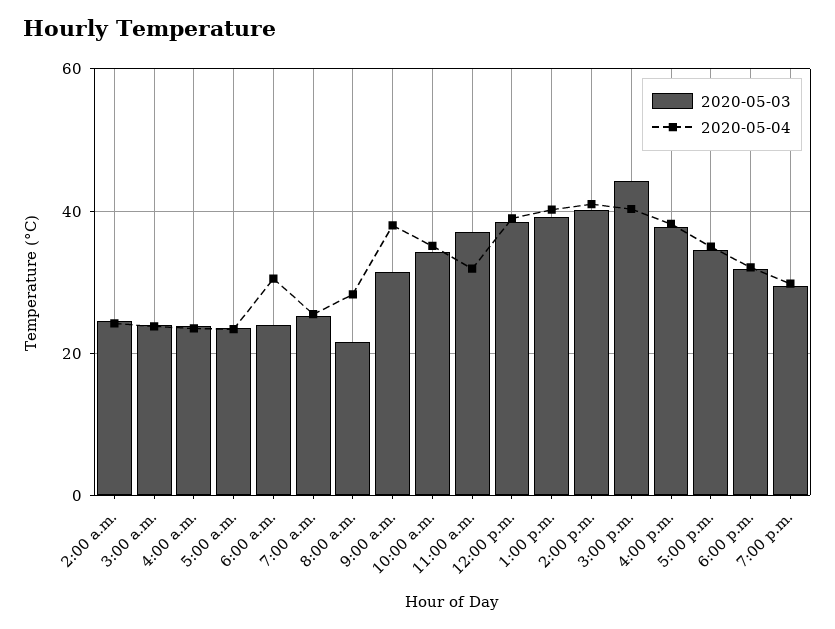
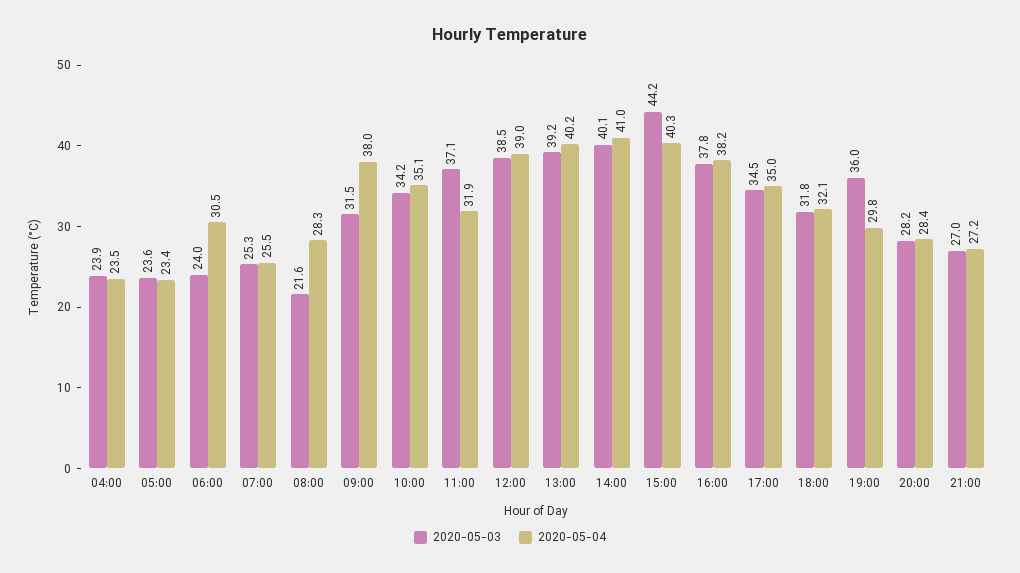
2020-05-03, 2:00 a.m.: 24 -> none
2020-05-04, 2:00 a.m.: 24 -> none
2020-05-03, 3:00 a.m.: 24 -> none
2020-05-04, 3:00 a.m.: 24 -> none
2020-05-03, 7:00 p.m.: 30 -> 36
2020-05-03, 20:00: none -> 28.2
2020-05-04, 20:00: none -> 28.4
2020-05-03, 21:00: none -> 27
2020-05-04, 21:00: none -> 27.2

